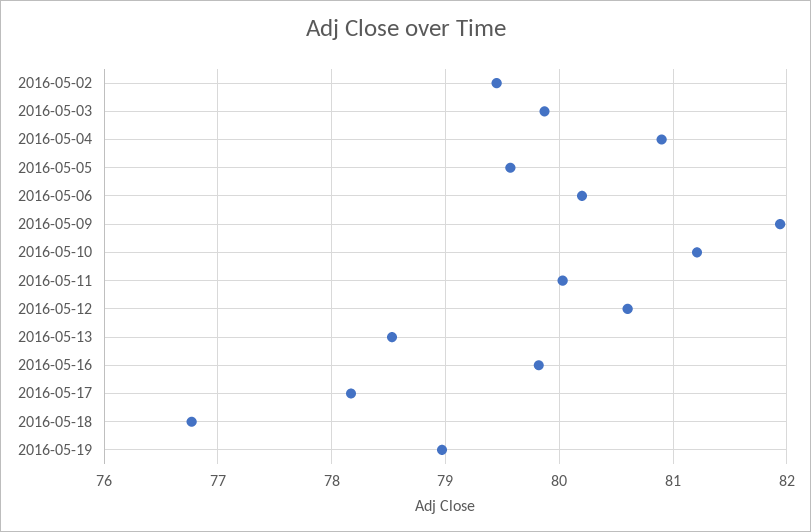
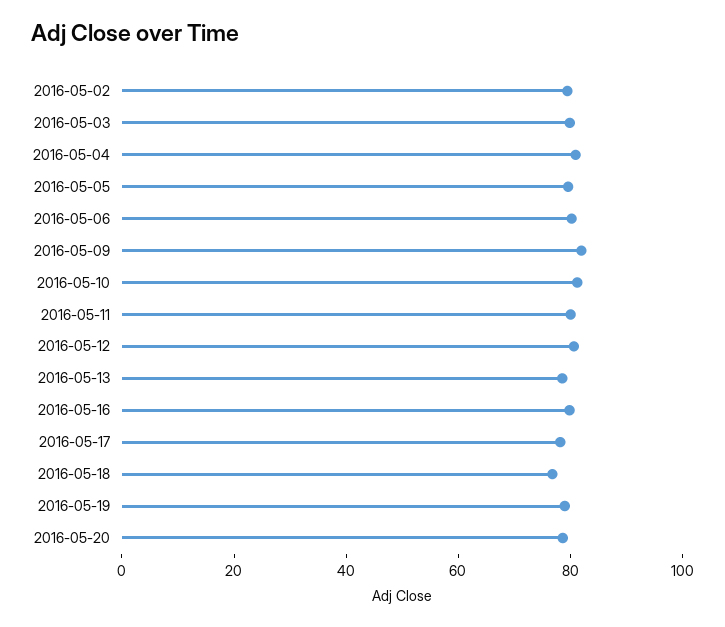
2016-05-20: none -> 80

